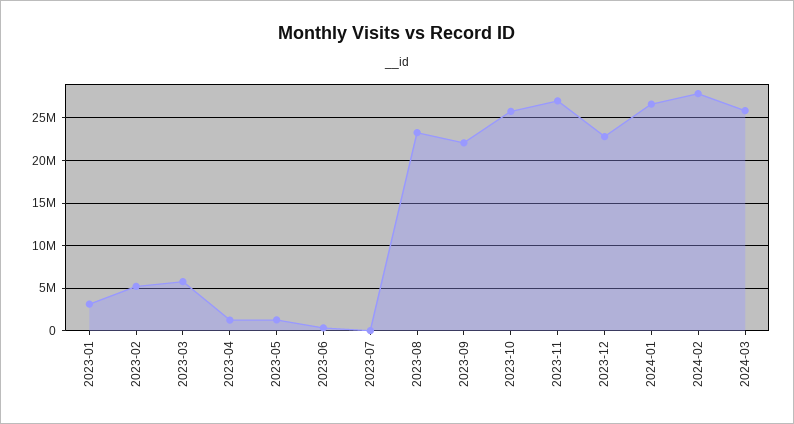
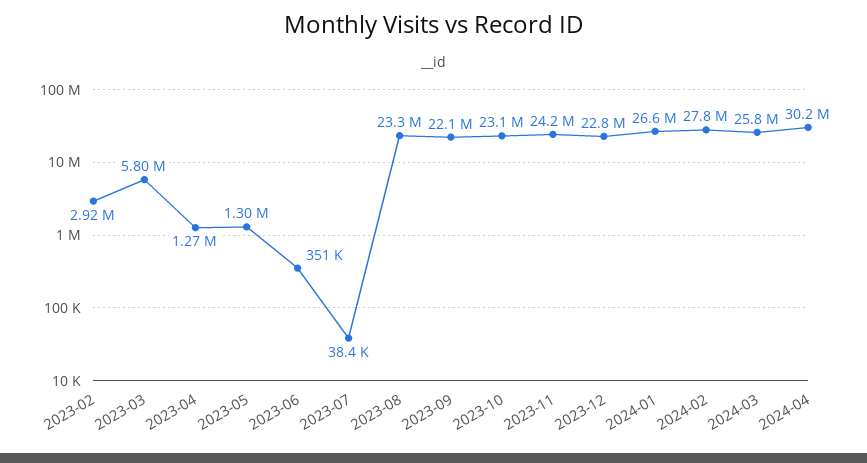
2023-01: 3000000 -> none
2023-02: 5000000 -> 2920000
2023-10: 26000000 -> 23100000
2023-11: 27000000 -> 24200000
2024-04: none -> 30200000

